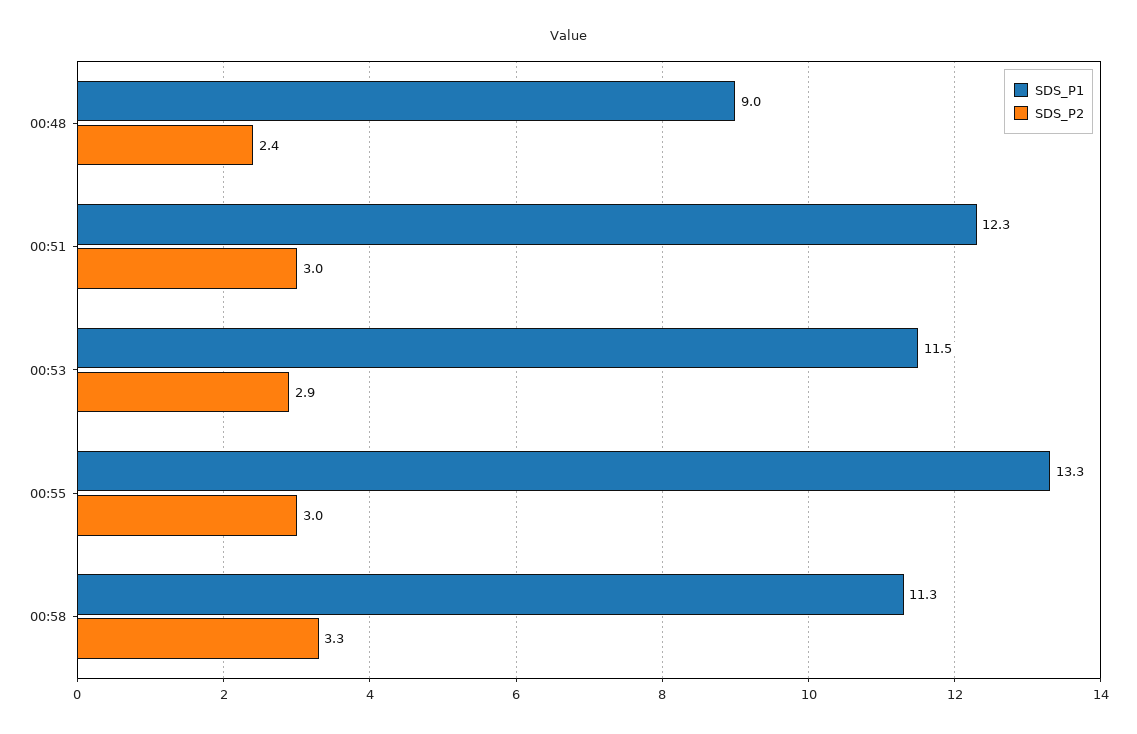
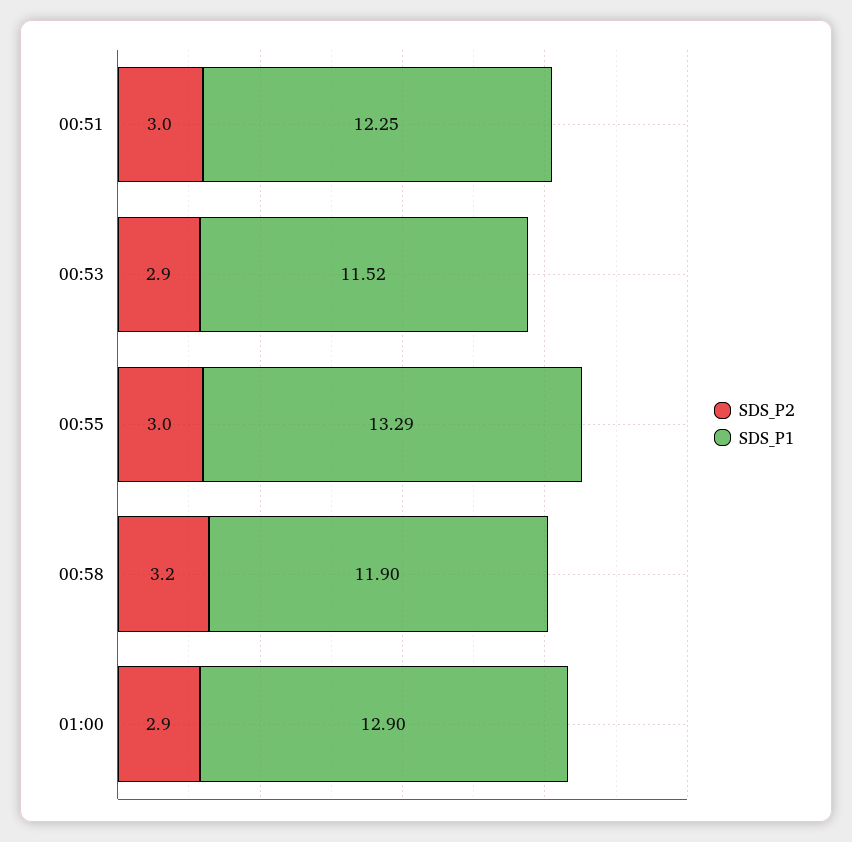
SDS_P1, 00:48: 9 -> none
SDS_P2, 00:48: 2.4 -> none
SDS_P1, 00:58: 11.3 -> 11.9
SDS_P2, 00:58: 3.3 -> 3.2
SDS_P2, 01:00: none -> 2.9
SDS_P1, 01:00: none -> 12.9

